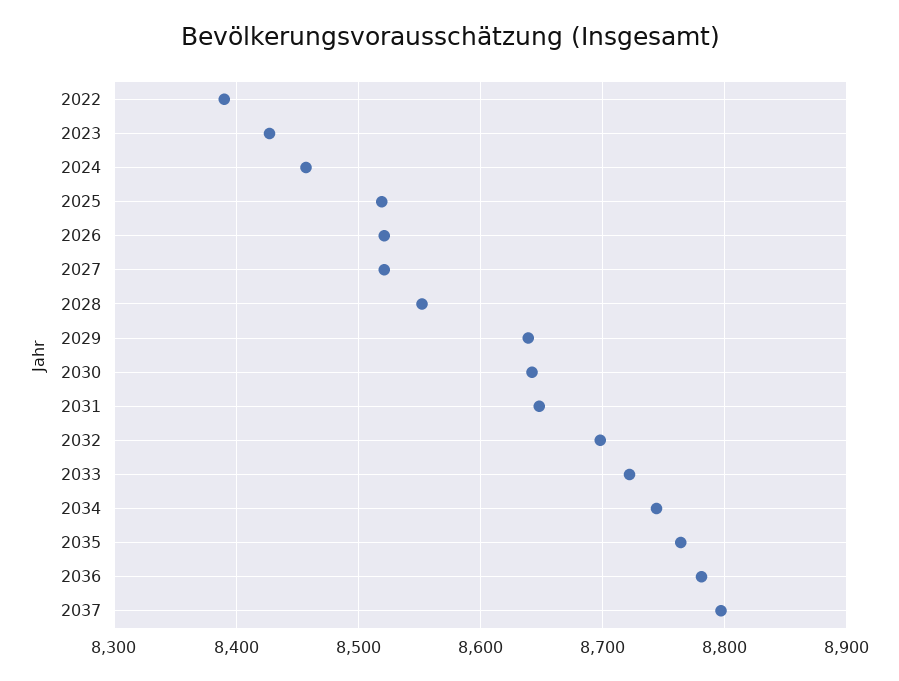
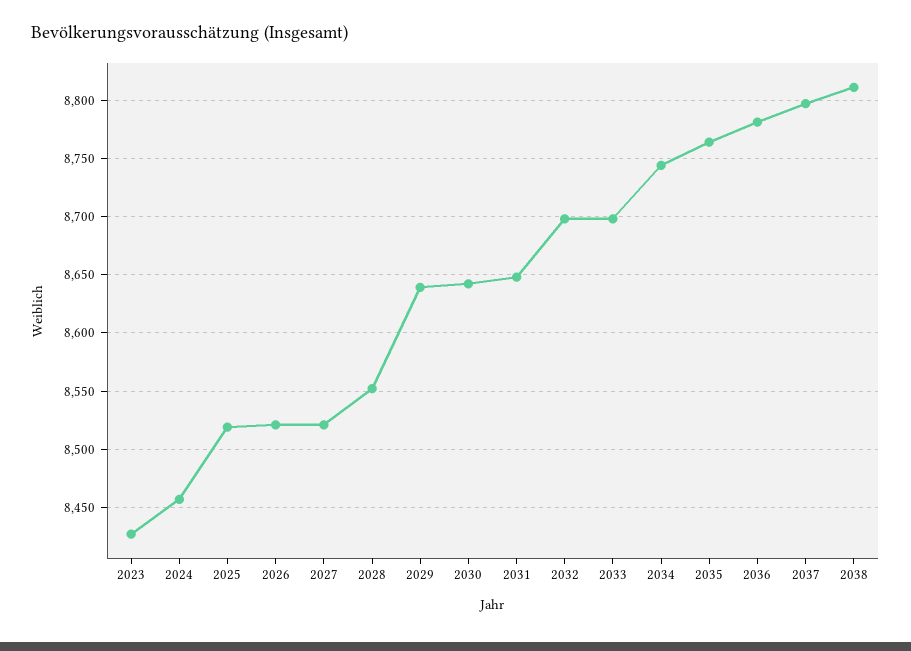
2022: 8390 -> none
2033: 8720 -> 8700
2038: none -> 8810

